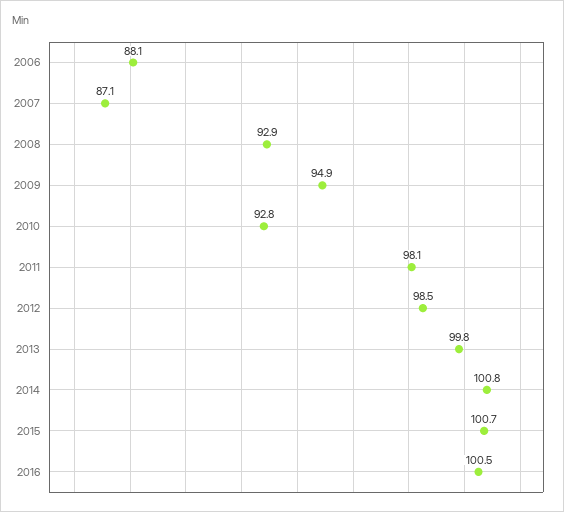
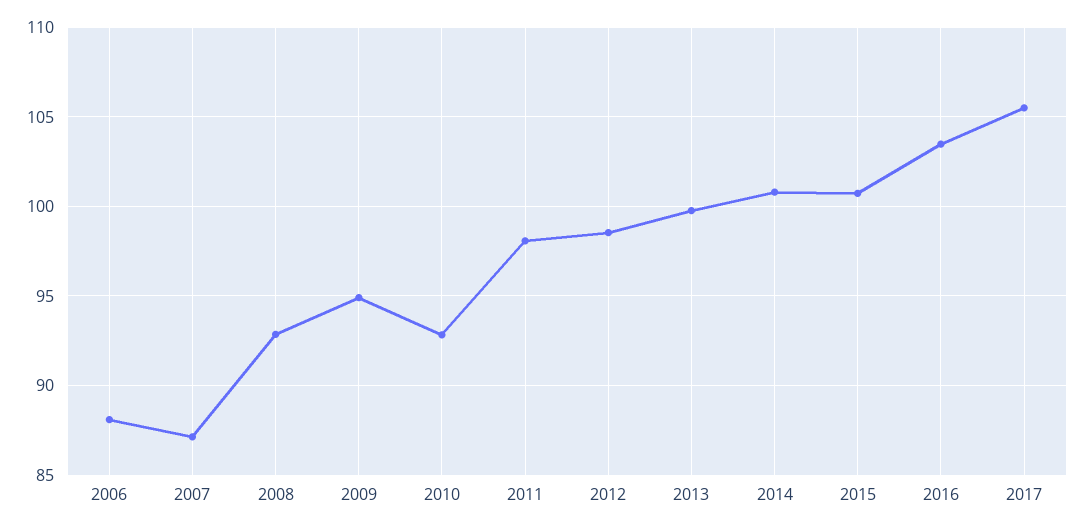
2016: 100.5 -> 103.5
2017: none -> 105.5

